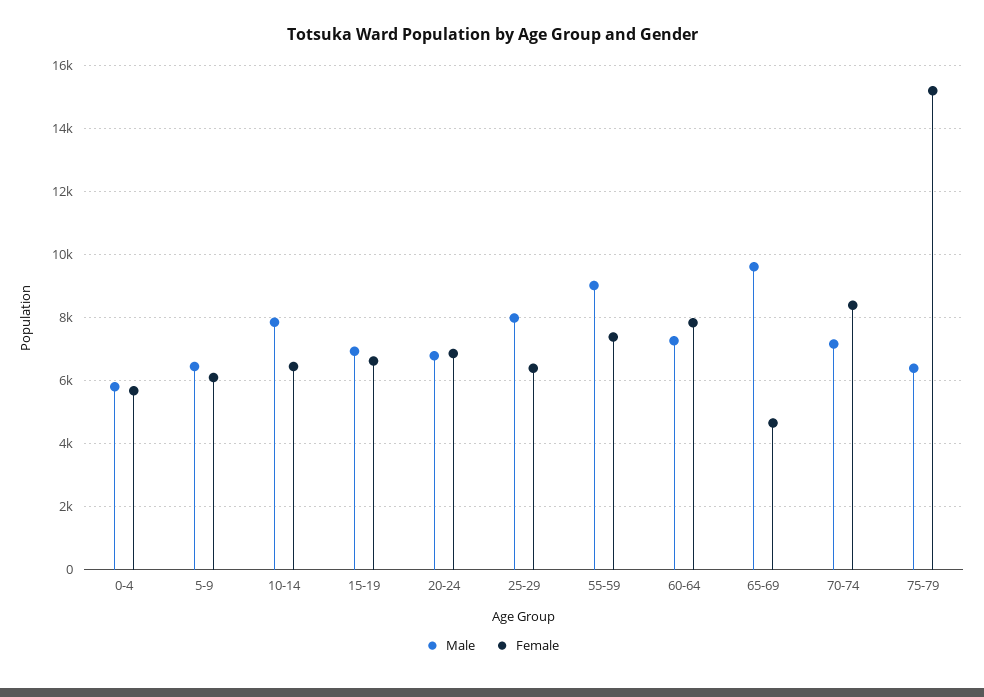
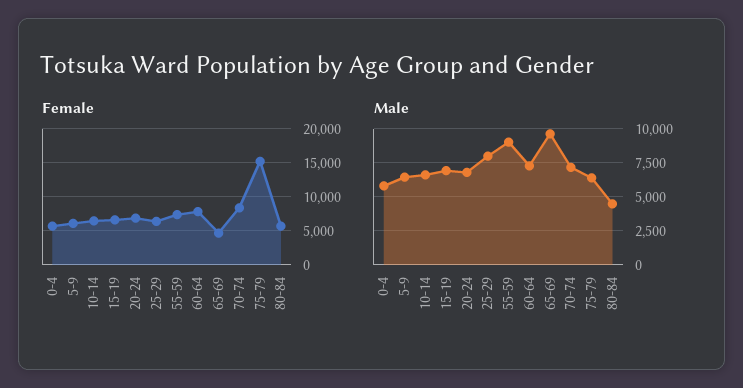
Male, 10-14: 7800 -> 6500
Female, 80-84: none -> 6000
Male, 80-84: none -> 4500

